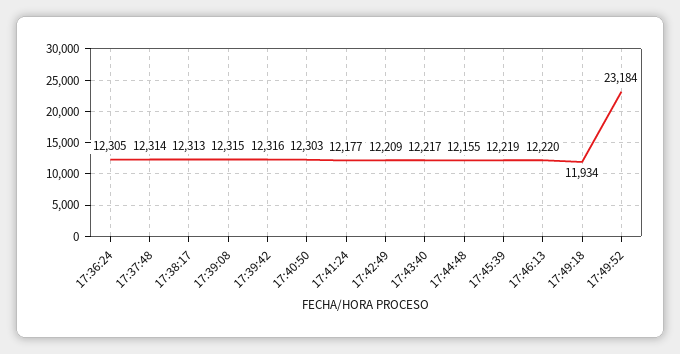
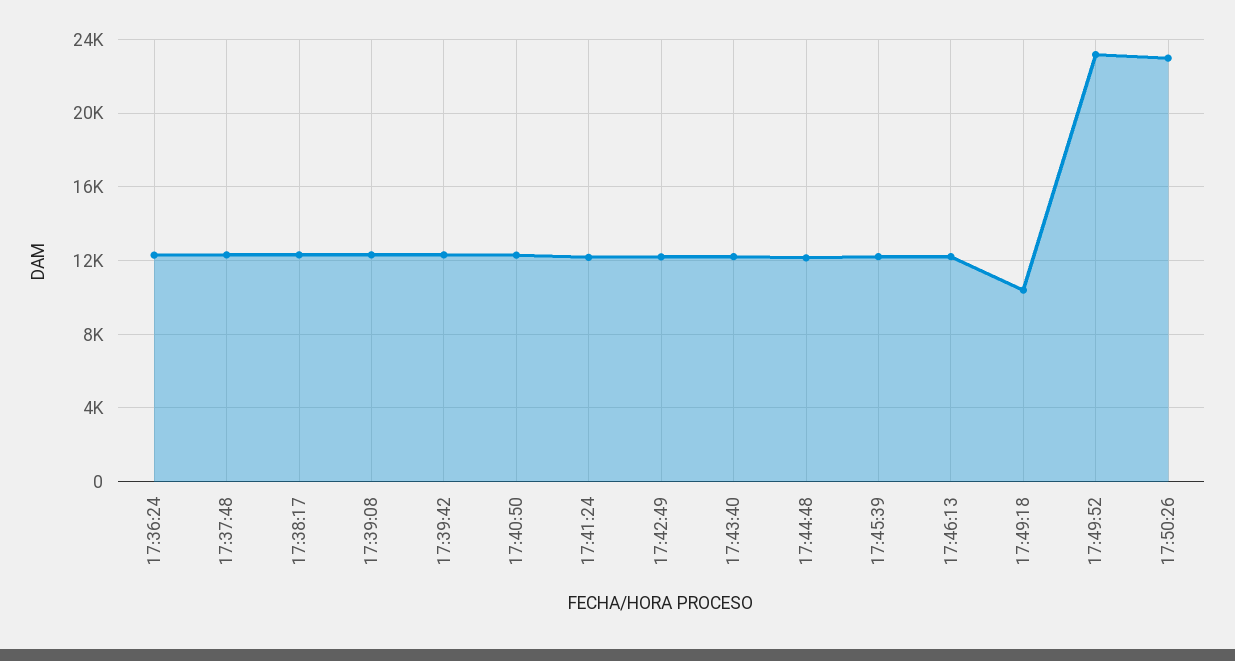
17:49:18: 11934 -> 10500
17:50:26: none -> 23000

